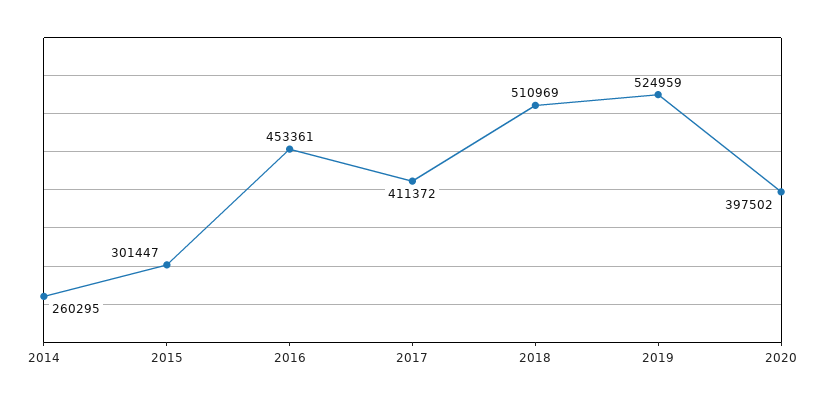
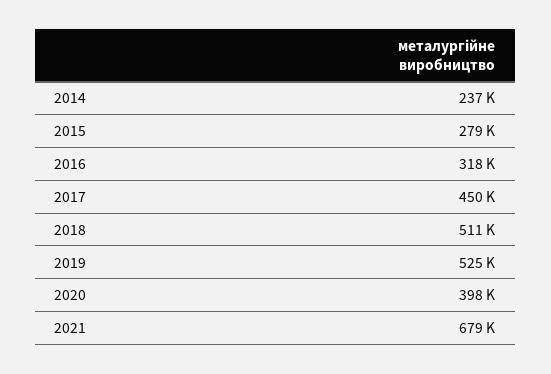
2014: 260295 -> 237000
2015: 301447 -> 279000
2016: 453361 -> 318000
2017: 411372 -> 450000
2021: none -> 679000

